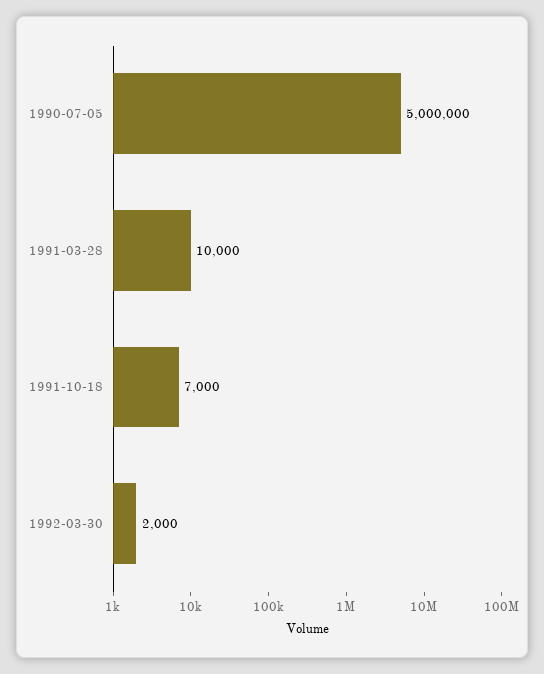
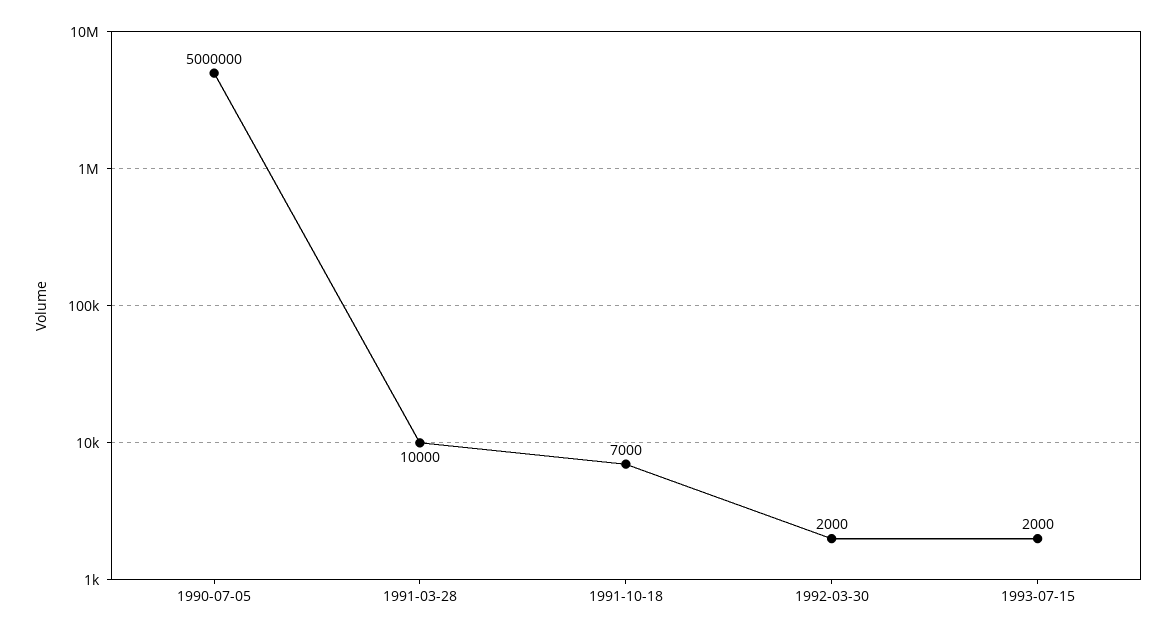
1993-07-15: none -> 2000

